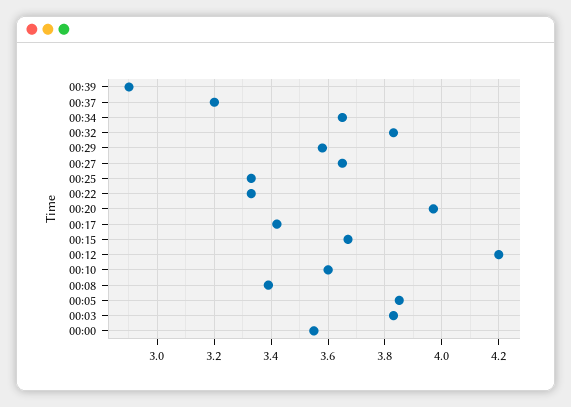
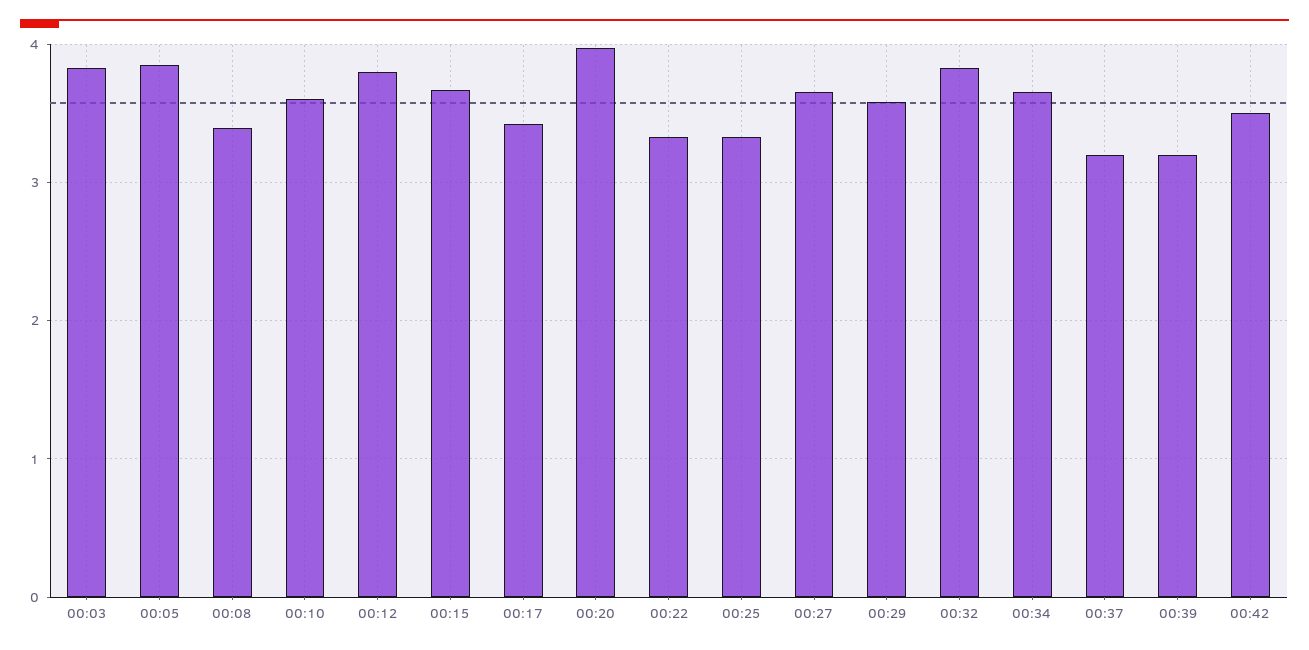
00:39: 2.9 -> 3.2
00:12: 4.2 -> 3.8
00:00: 3.55 -> none
00:42: none -> 3.5

